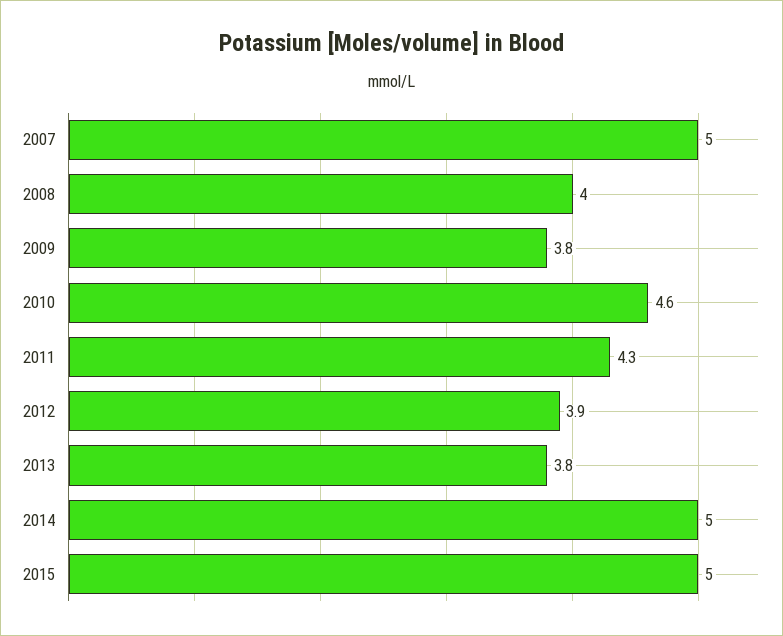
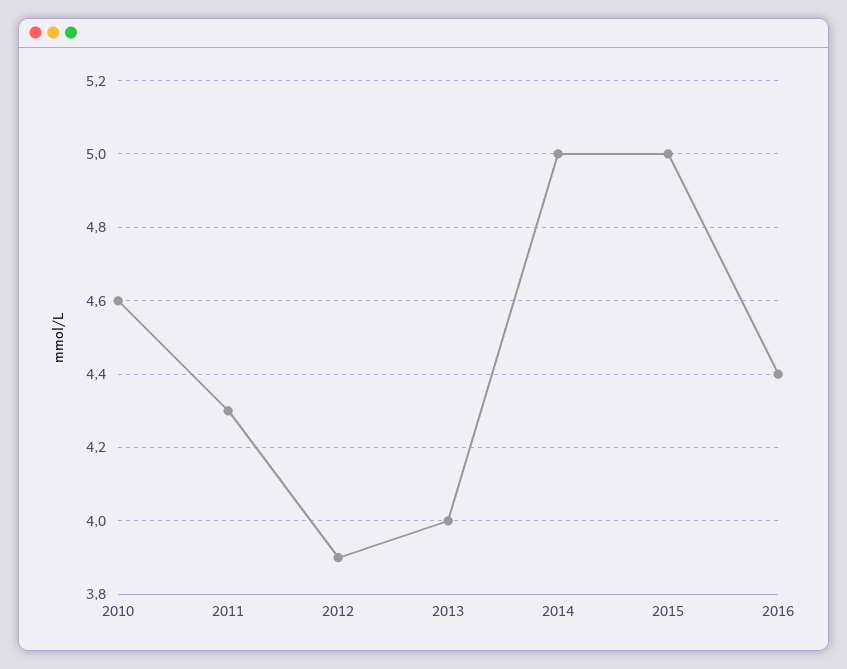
2007: 5 -> none
2008: 4 -> none
2009: 3.8 -> none
2013: 3.8 -> 4
2016: none -> 4.4

